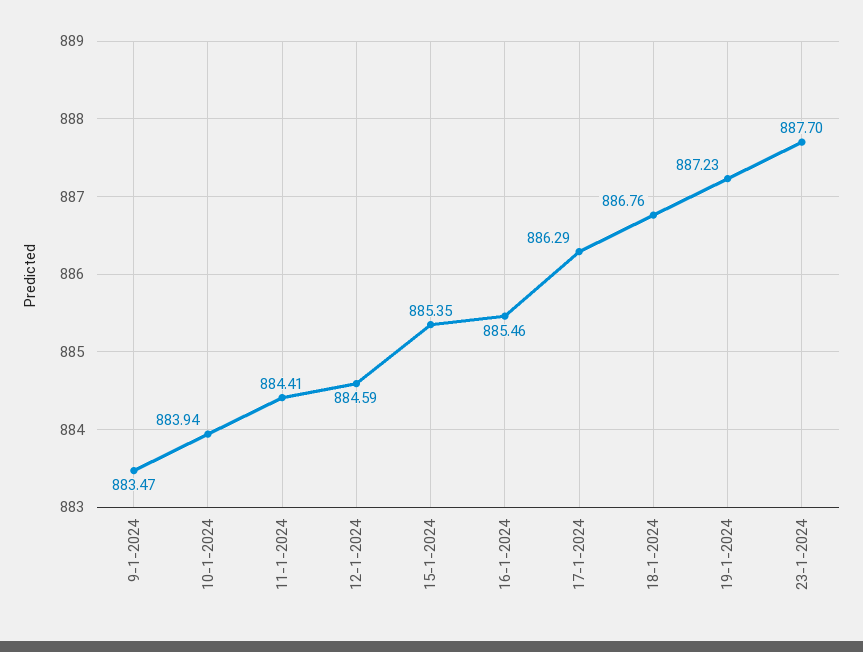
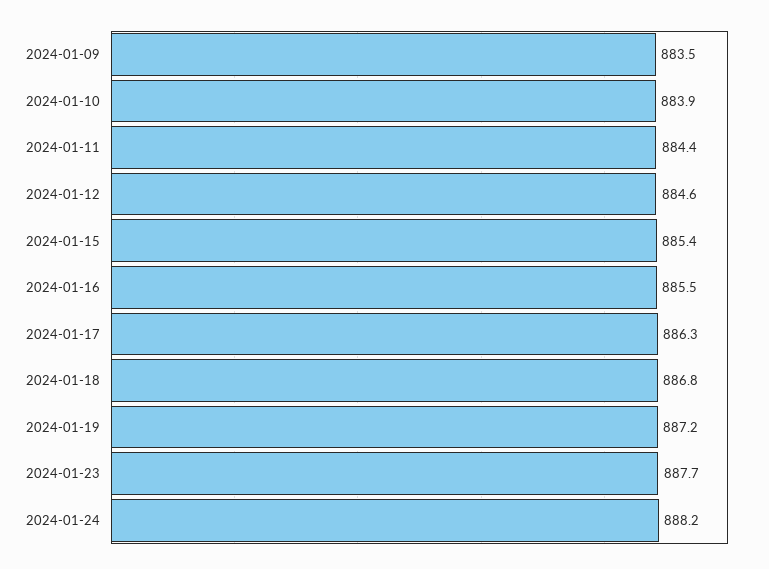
2024-01-24: none -> 888.2

